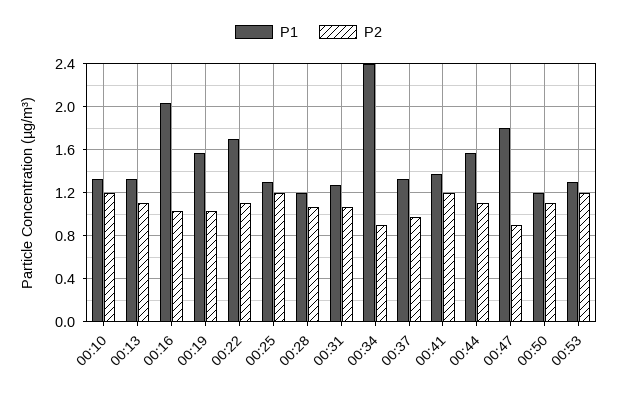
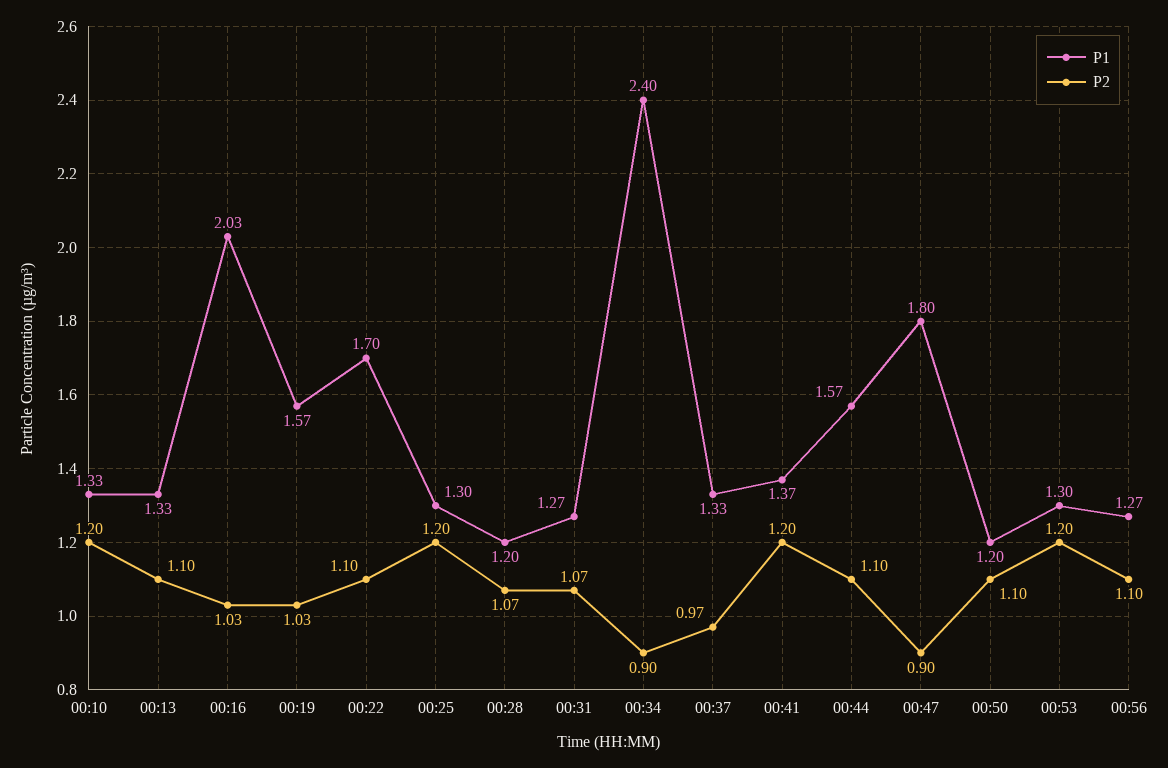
P1, 00:56: none -> 1.27
P2, 00:56: none -> 1.1

